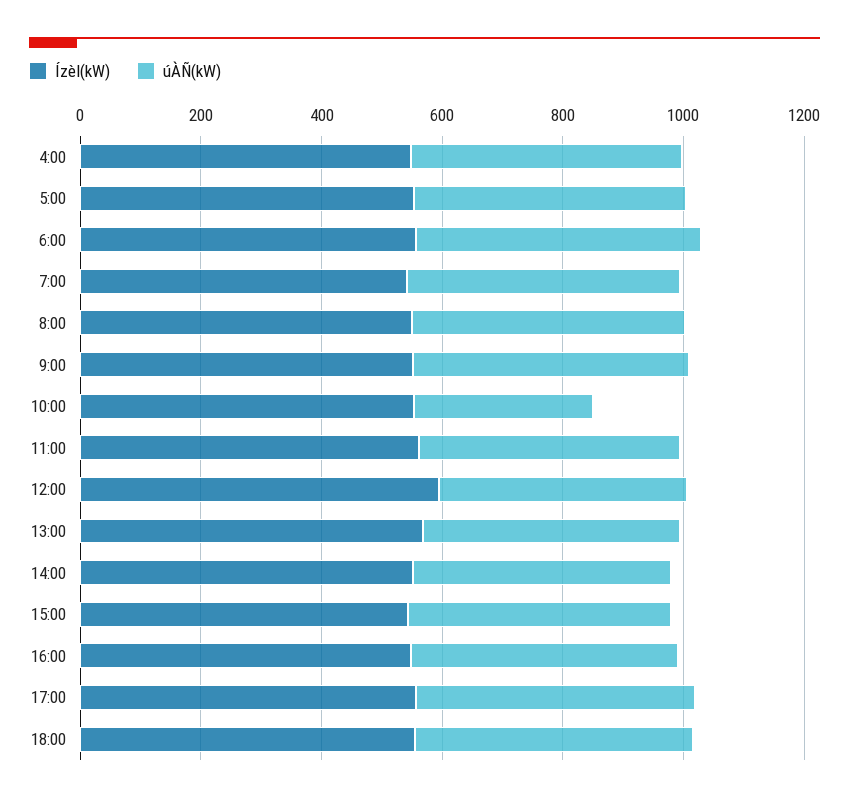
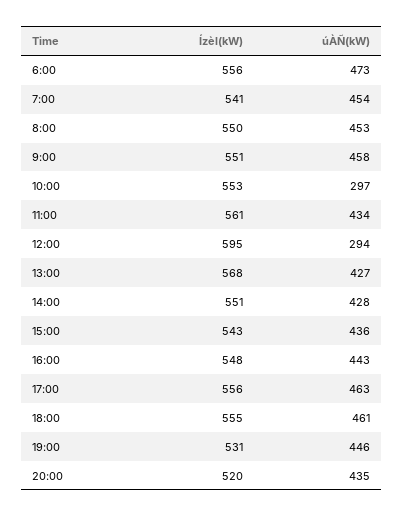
Ízèl(kW), 4:00: 550 -> none
úÀÑ(kW), 4:00: 450 -> none
Ízèl(kW), 5:00: 550 -> none
úÀÑ(kW), 5:00: 450 -> none
úÀÑ(kW), 12:00: 400 -> 294
Ízèl(kW), 19:00: none -> 531
úÀÑ(kW), 19:00: none -> 446
Ízèl(kW), 20:00: none -> 520
úÀÑ(kW), 20:00: none -> 435

